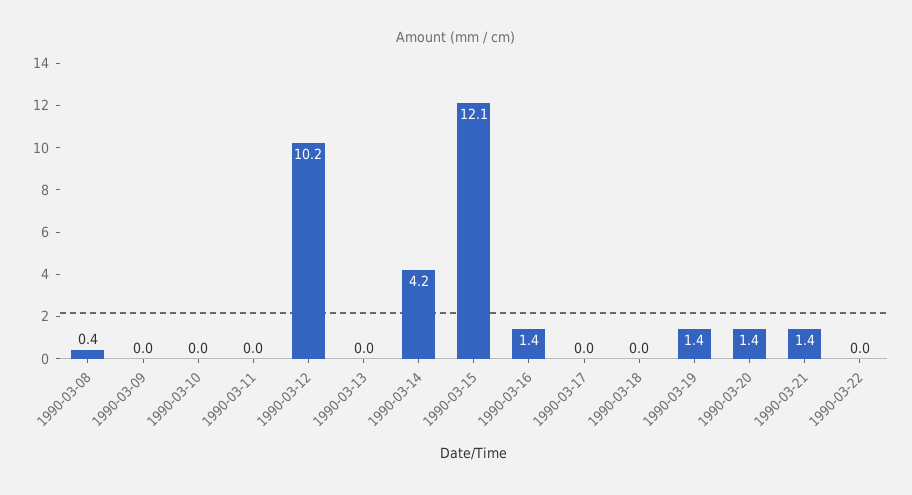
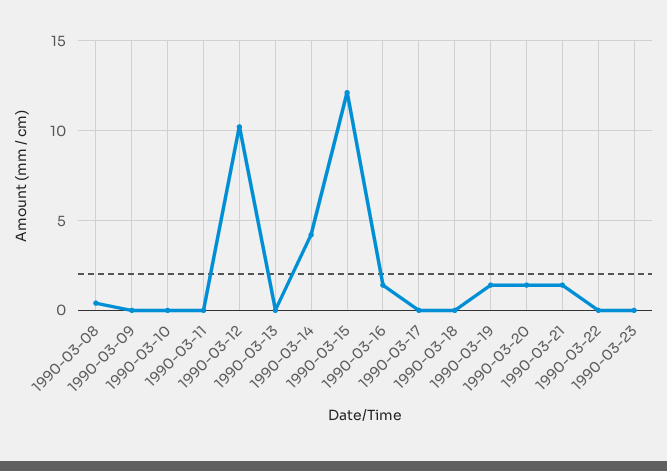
1990-03-23: none -> 0

